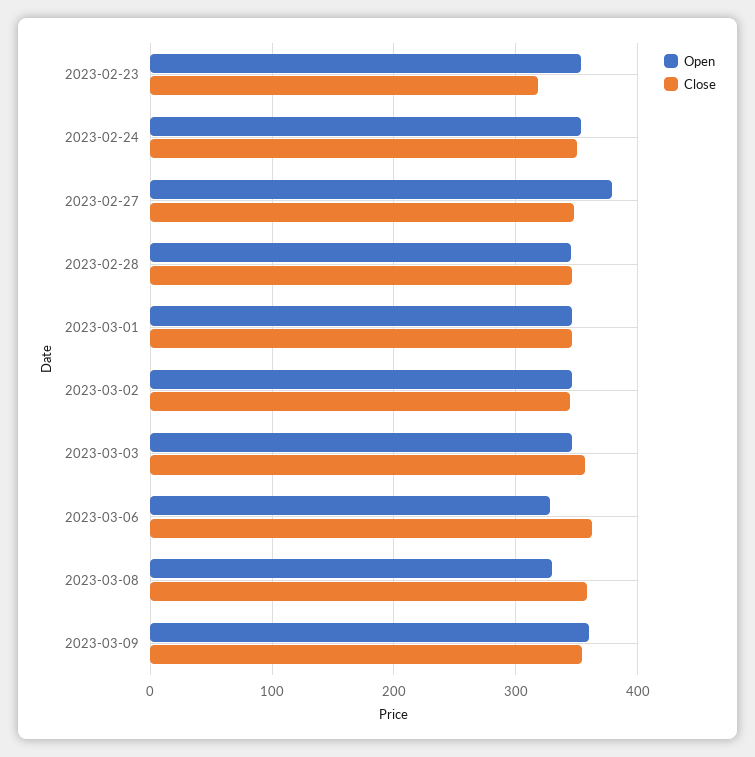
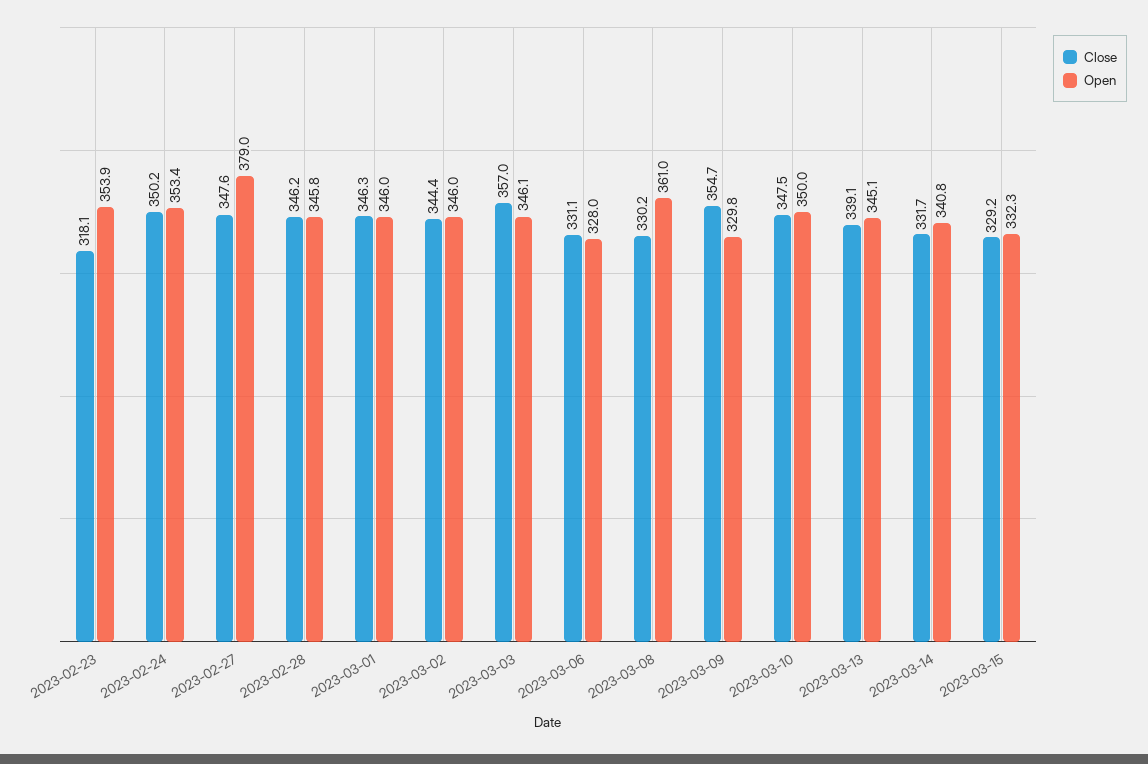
Close, 2023-03-06: 360 -> 331.1
Open, 2023-03-08: 330 -> 361
Close, 2023-03-08: 360 -> 330.2
Open, 2023-03-09: 360 -> 329.8
Close, 2023-03-10: none -> 347.5
Open, 2023-03-10: none -> 350
Close, 2023-03-13: none -> 339.1
Open, 2023-03-13: none -> 345.1
Close, 2023-03-14: none -> 331.7
Open, 2023-03-14: none -> 340.8
Close, 2023-03-15: none -> 329.2
Open, 2023-03-15: none -> 332.3

